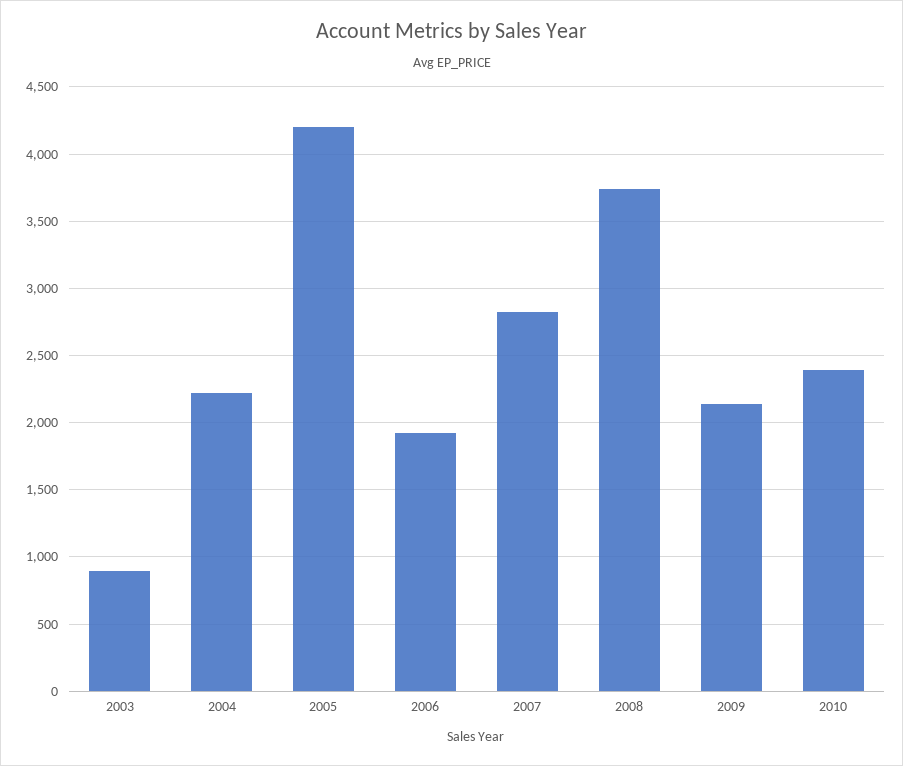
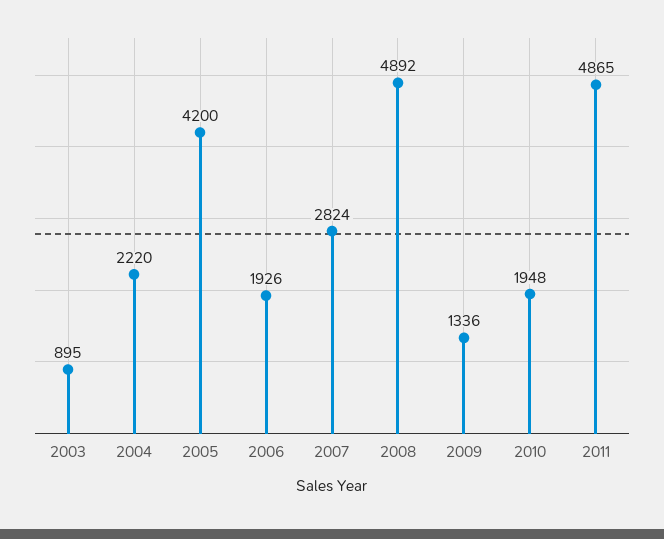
2008: 3750 -> 4892
2009: 2150 -> 1336
2010: 2400 -> 1948
2011: none -> 4865

